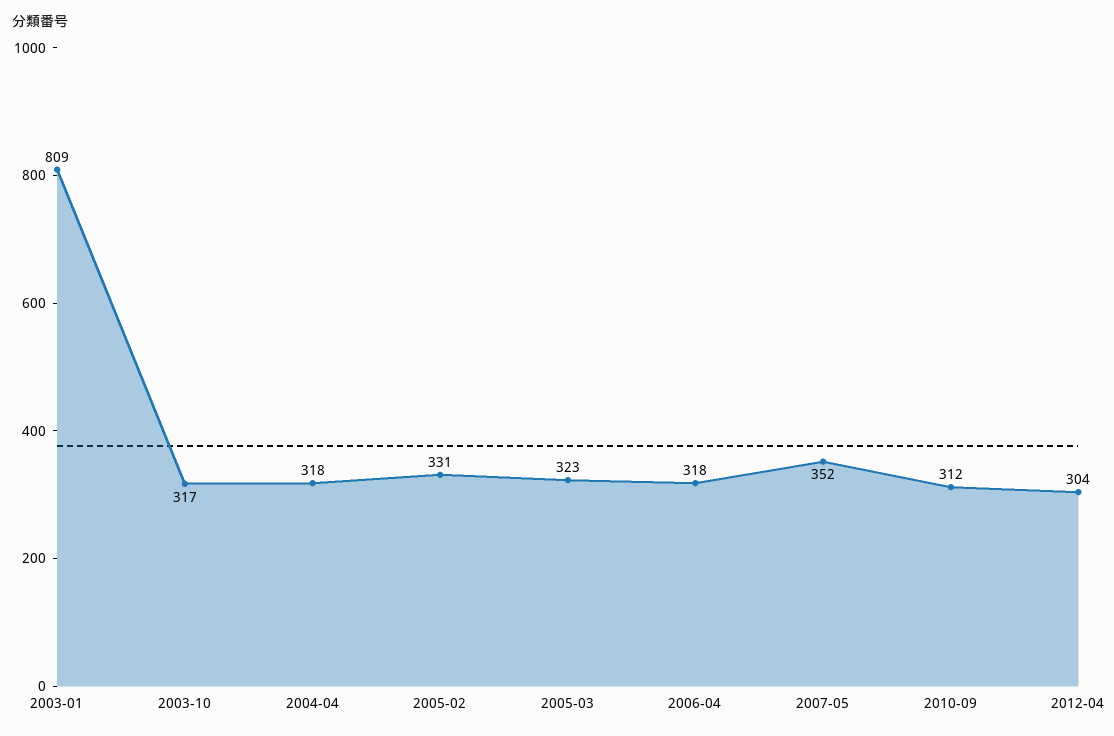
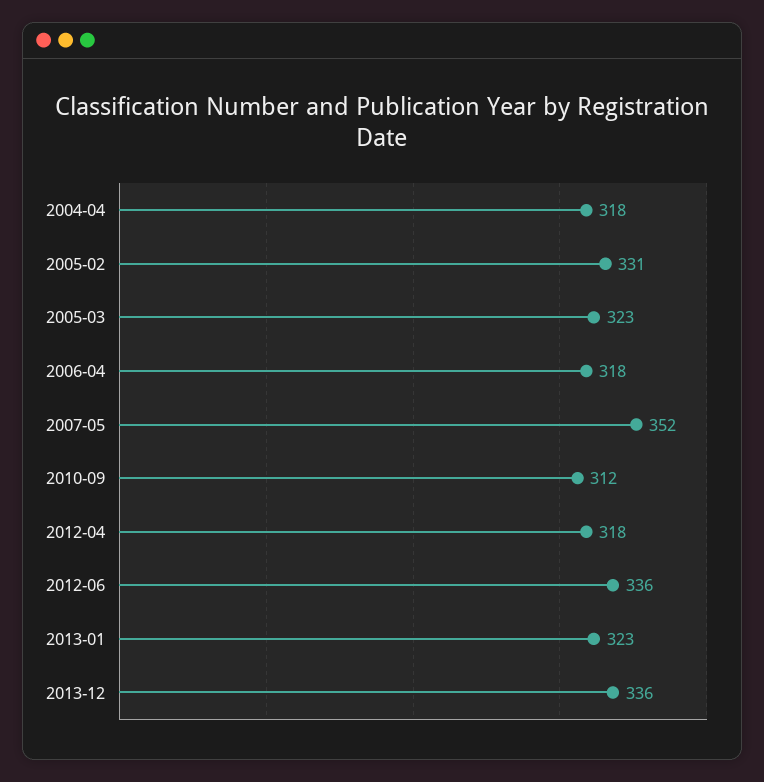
2003-01: 809 -> none
2003-10: 317 -> none
2012-04: 304 -> 318
2012-06: none -> 336
2013-01: none -> 323
2013-12: none -> 336

